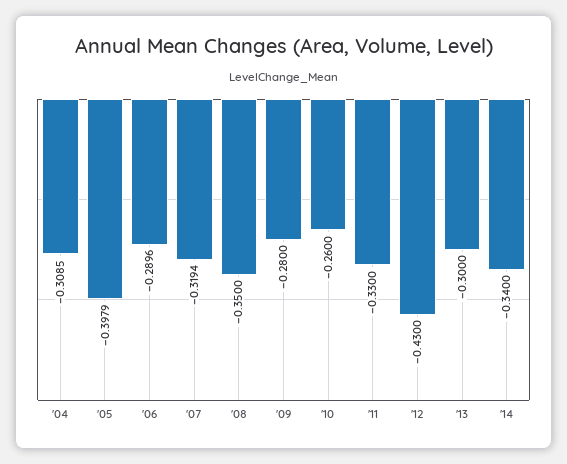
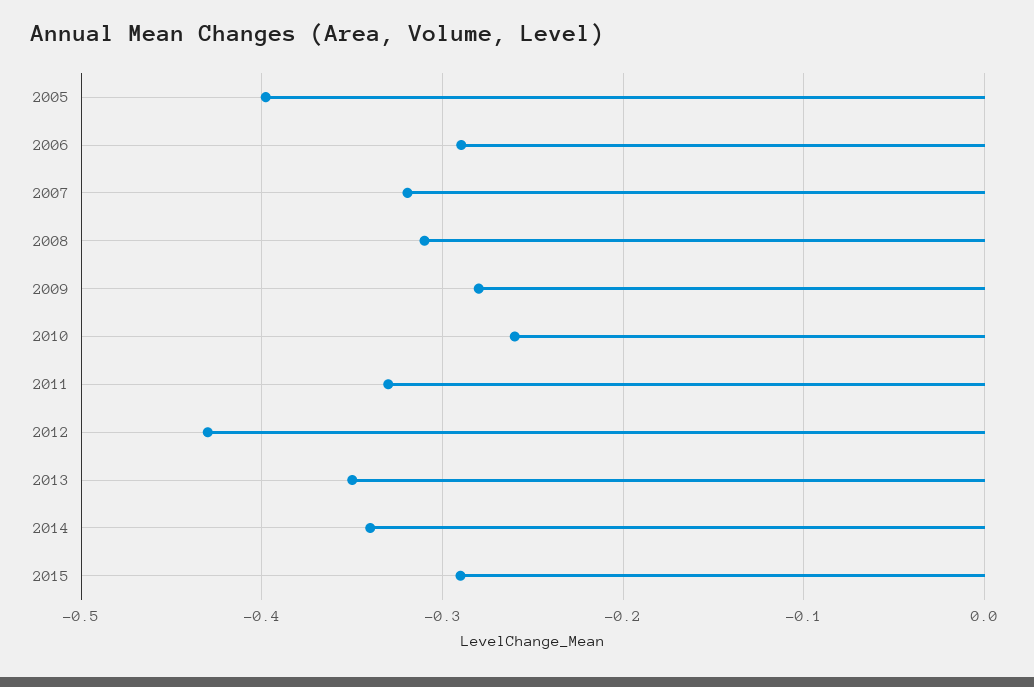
'04: -0.3085 -> none
'08: -0.35 -> -0.31
'13: -0.3 -> -0.35
2015: none -> -0.29

